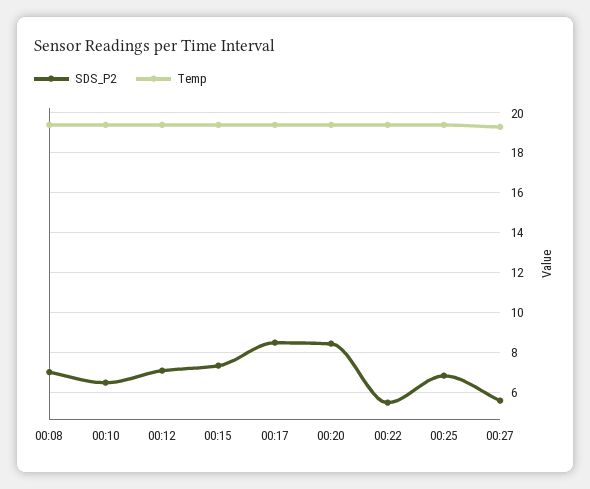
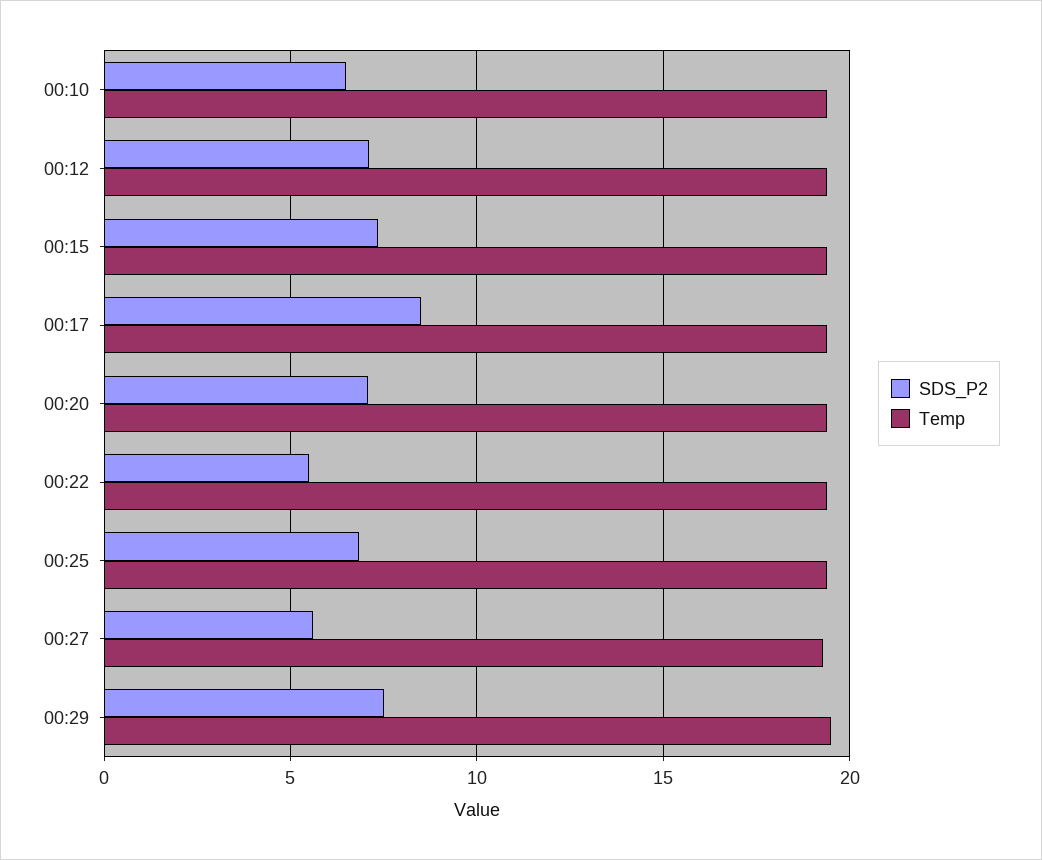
SDS_P2, 00:08: 7 -> none
Temp, 00:08: 19.5 -> none
SDS_P2, 00:20: 8.5 -> 7
SDS_P2, 00:29: none -> 7.5
Temp, 00:29: none -> 19.5

